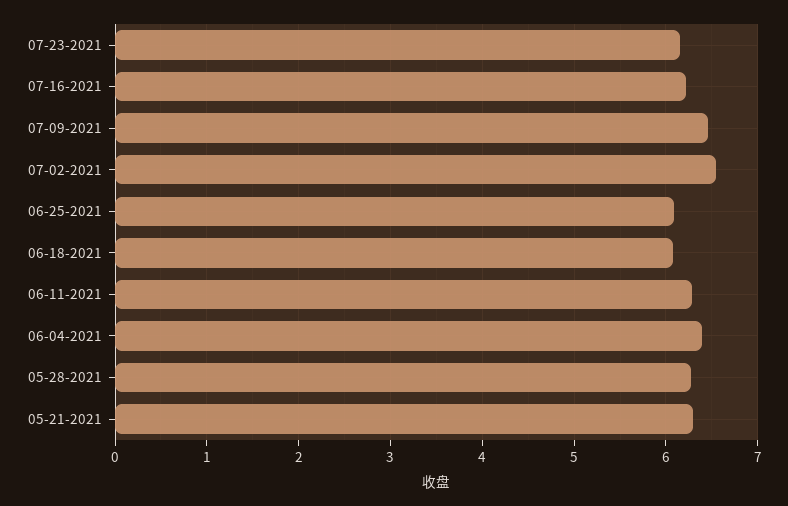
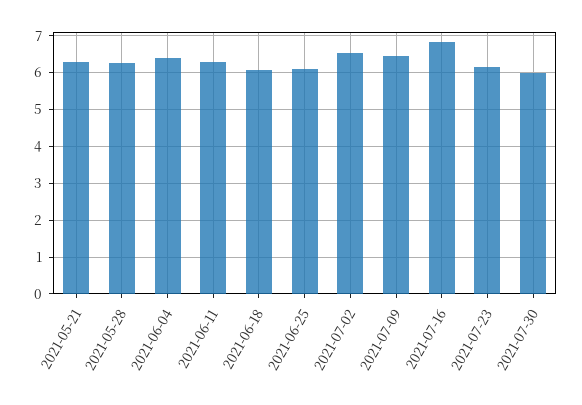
07-16-2021: 6.2 -> 6.8
2021-07-30: none -> 6

